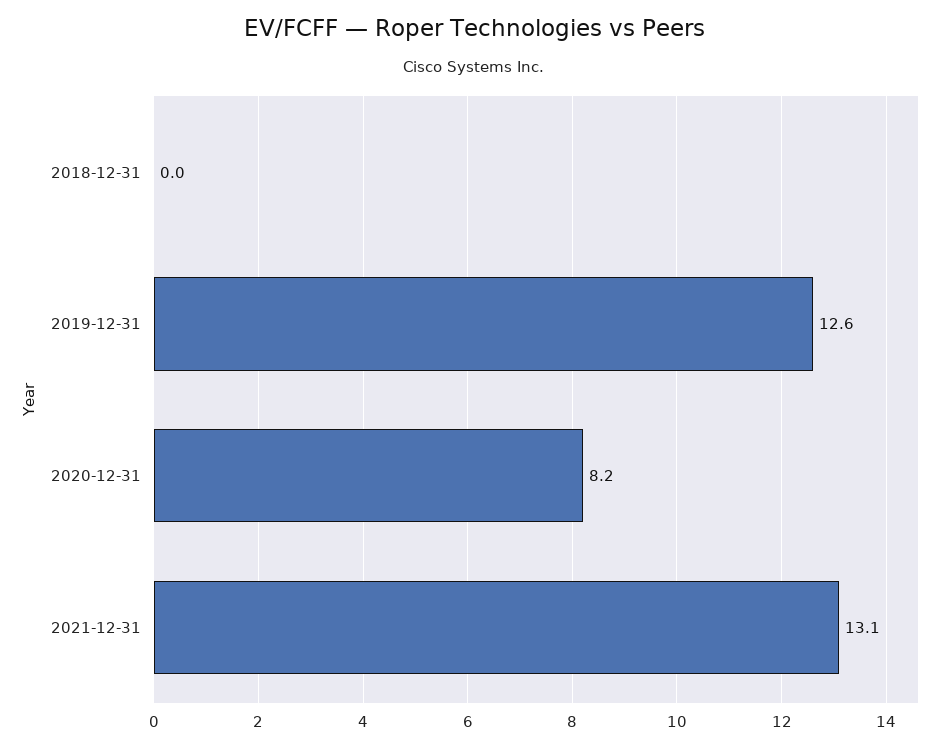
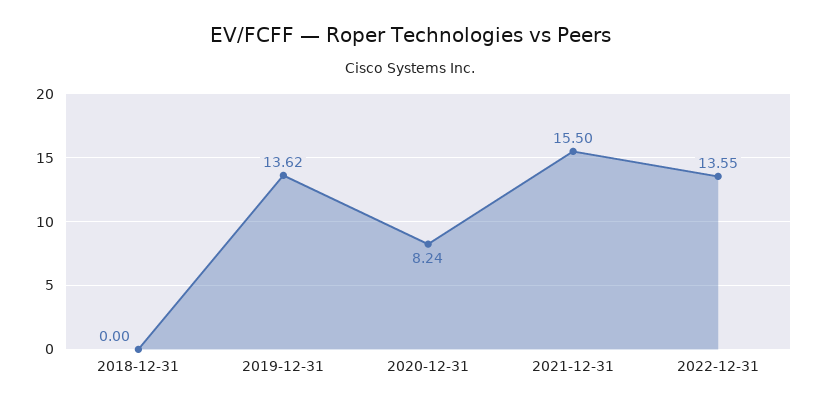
2019-12-31: 12.6 -> 13.62
2021-12-31: 13.1 -> 15.5
2022-12-31: none -> 13.55

